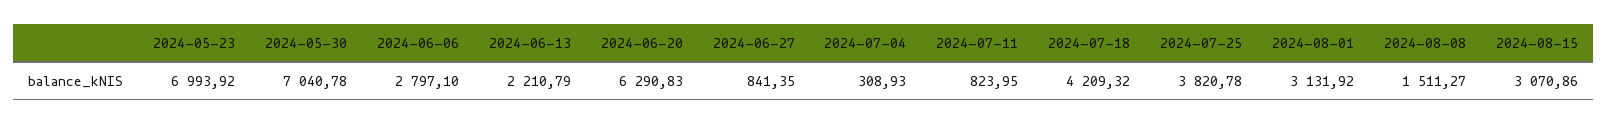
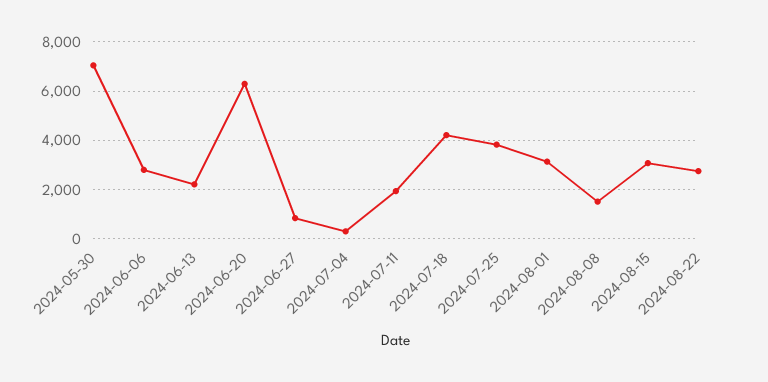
2024-05-23: 6993.92 -> none
2024-07-11: 823.95 -> 2000
2024-08-22: none -> 2750

